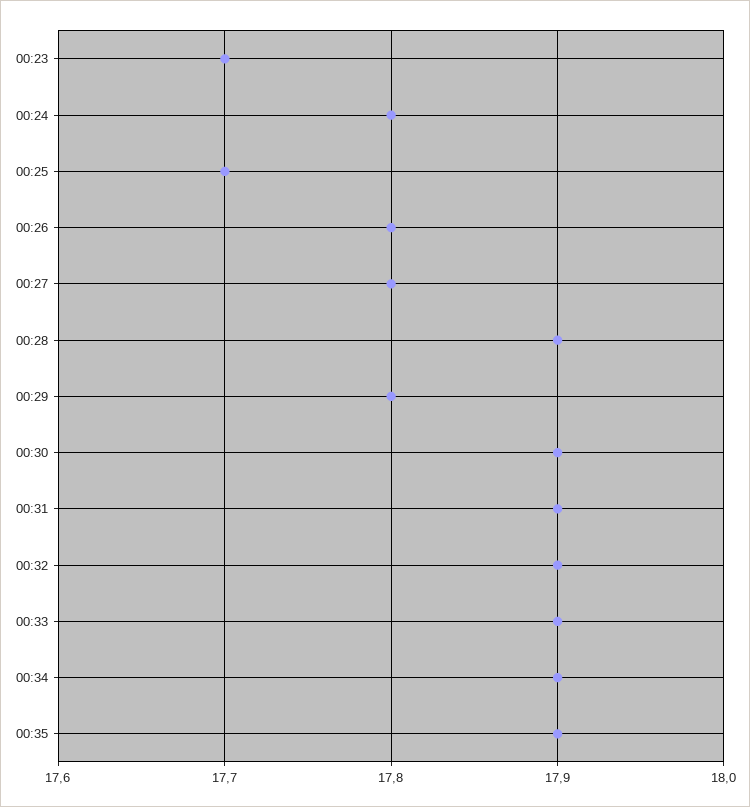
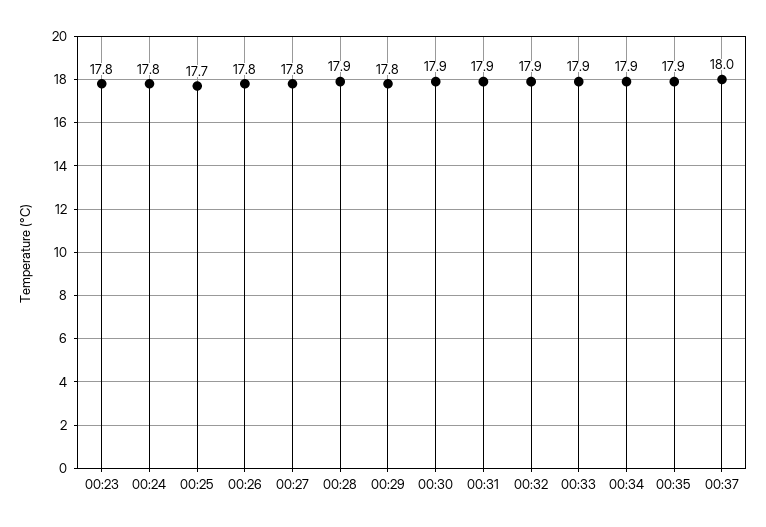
00:23: 17.7 -> 17.8
00:37: none -> 18

